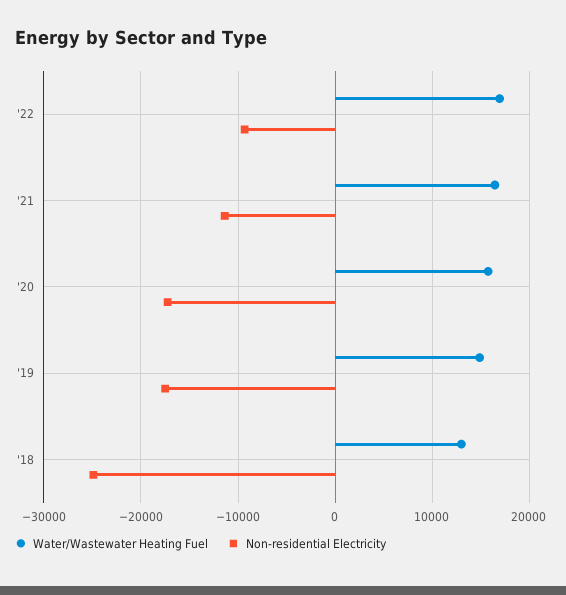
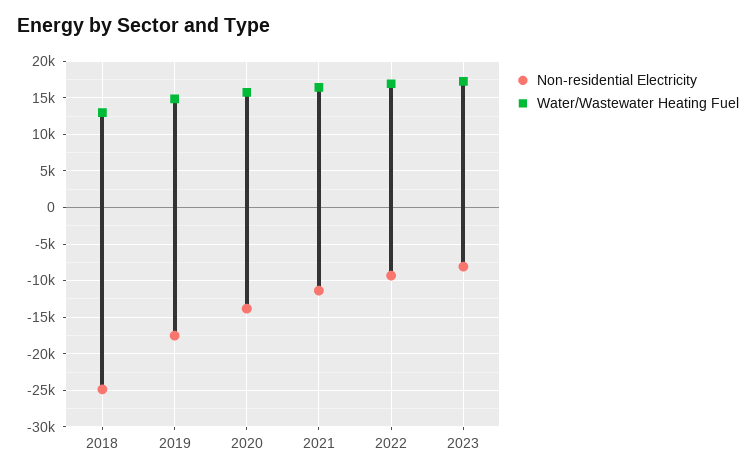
Non-residential Electricity, '20: -17000 -> -14000
Non-residential Electricity, 2023: none -> -8000
Water/Wastewater Heating Fuel, 2023: none -> 17000

